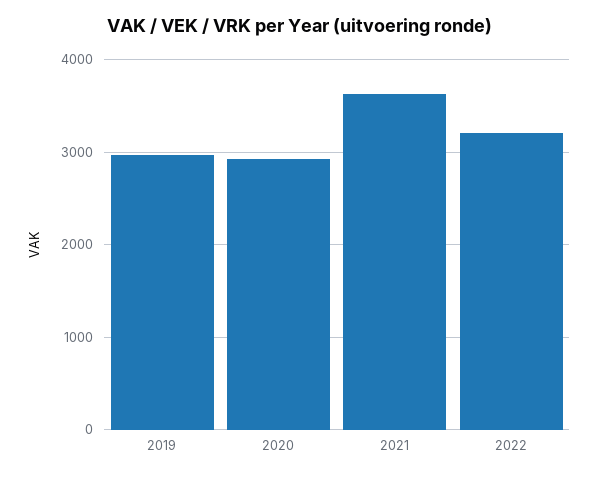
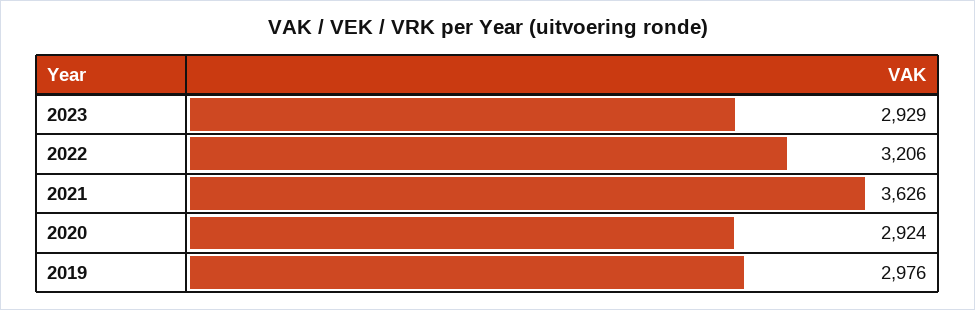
2023: none -> 2929

